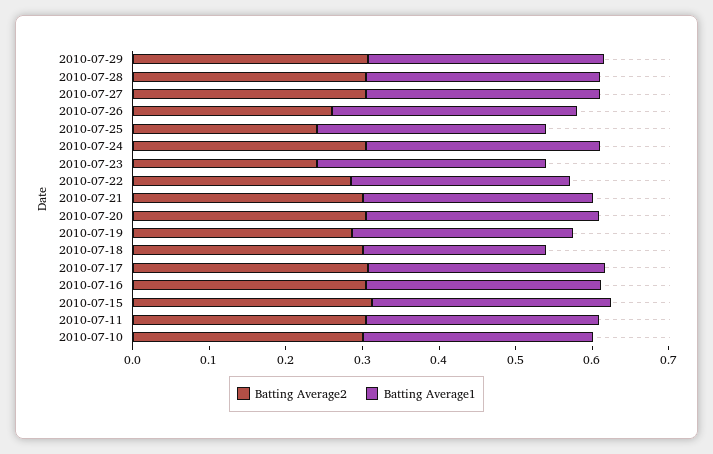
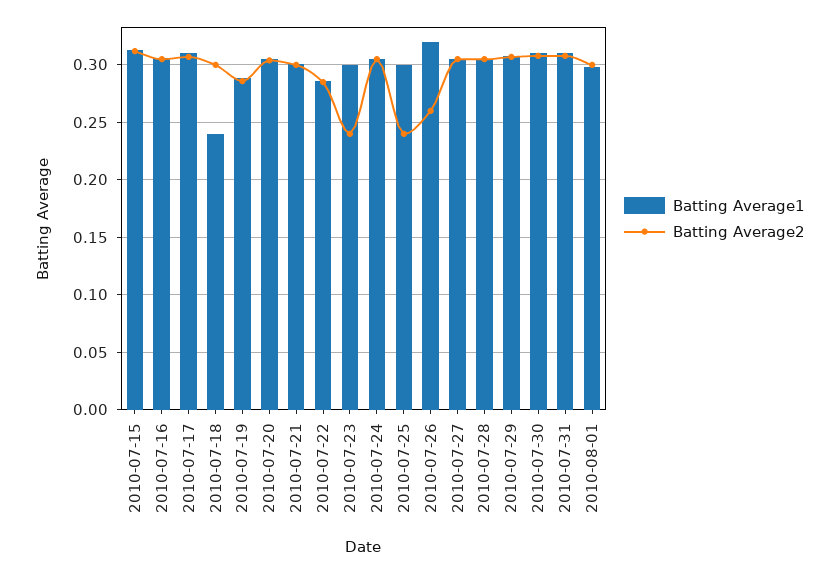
Batting Average2, 2010-07-11: 0.3 -> none
Batting Average1, 2010-07-11: 0.3 -> none
Batting Average2, 2010-07-10: 0.3 -> none
Batting Average1, 2010-07-10: 0.3 -> none
Batting Average1, 2010-07-30: none -> 0.31
Batting Average2, 2010-07-30: none -> 0.31
Batting Average1, 2010-07-31: none -> 0.31
Batting Average2, 2010-07-31: none -> 0.31
Batting Average1, 2010-08-01: none -> 0.3
Batting Average2, 2010-08-01: none -> 0.3

